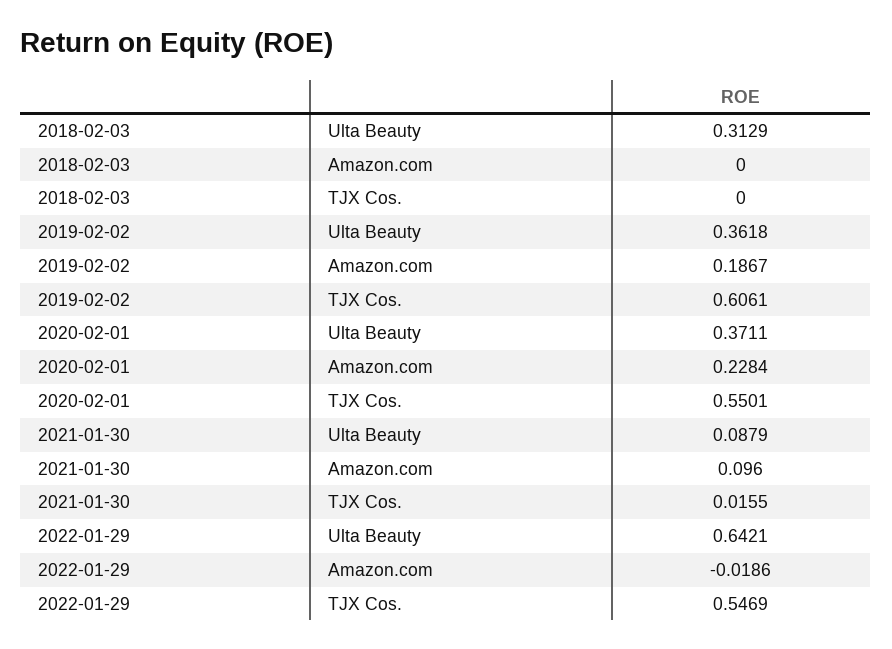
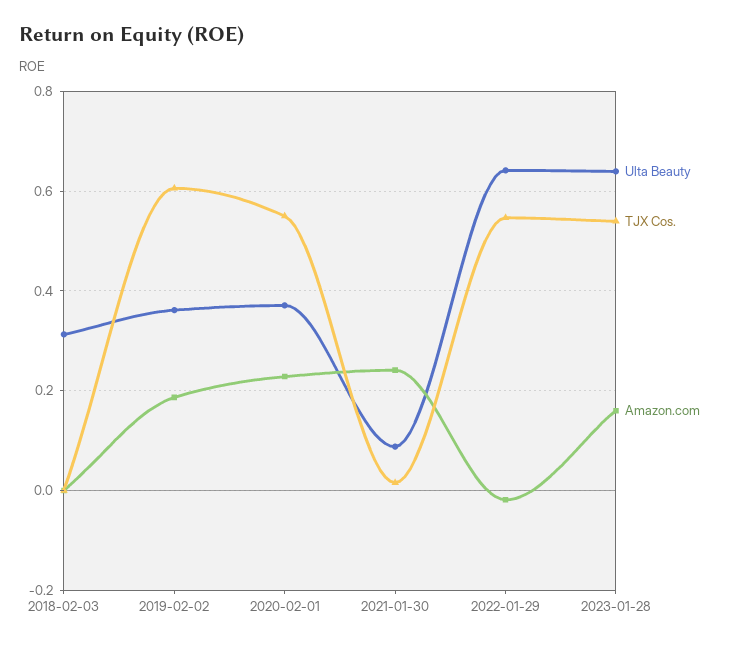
Amazon.com, 2021-01-30: 0.096 -> 0.24
Ulta Beauty, 2023-01-28: none -> 0.64
TJX Cos., 2023-01-28: none -> 0.54
Amazon.com, 2023-01-28: none -> 0.16

